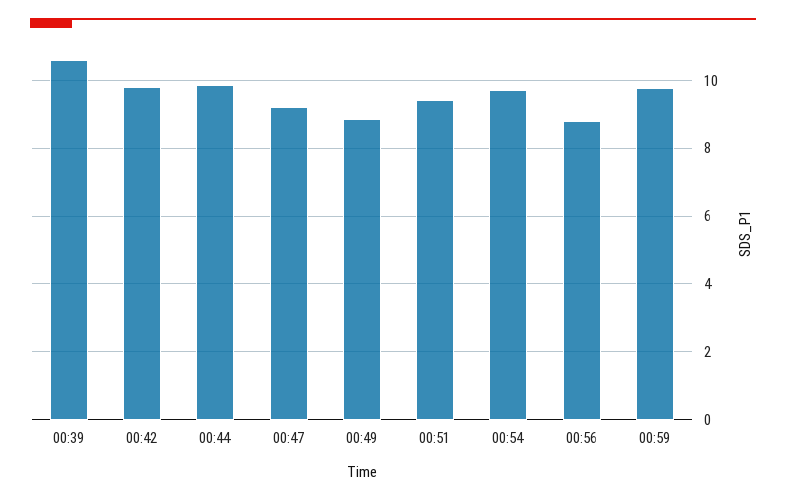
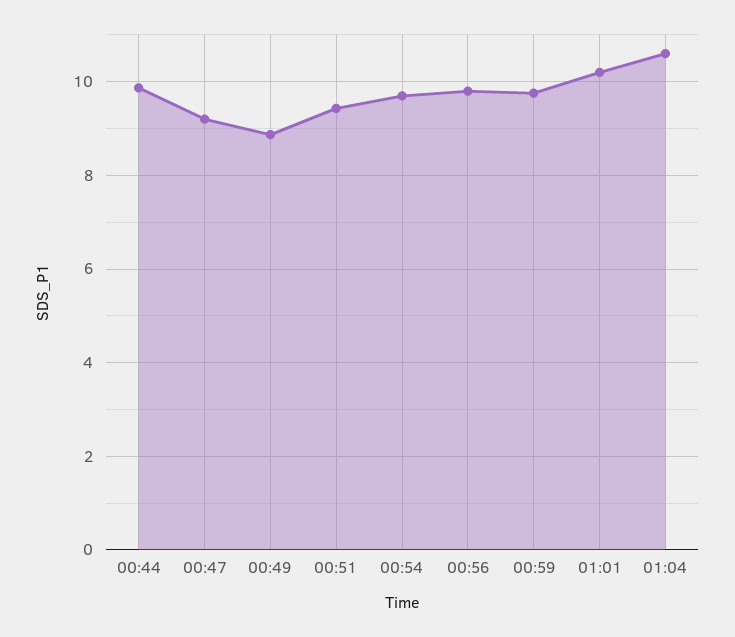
00:39: 10.6 -> none
00:42: 9.8 -> none
00:56: 8.8 -> 9.8
01:01: none -> 10.2
01:04: none -> 10.6

